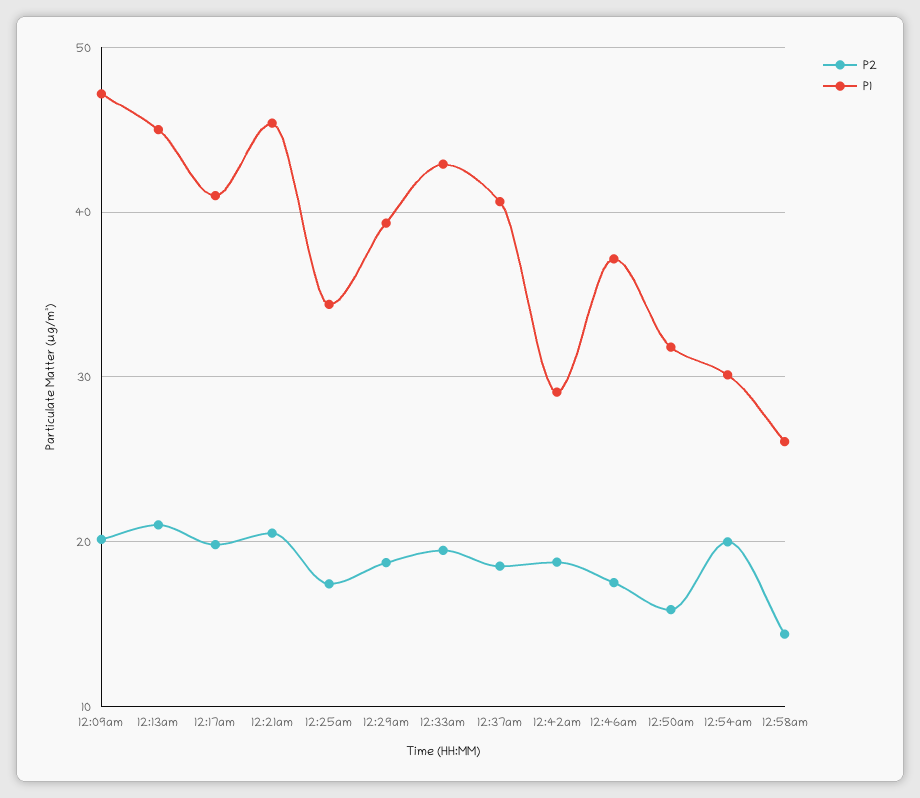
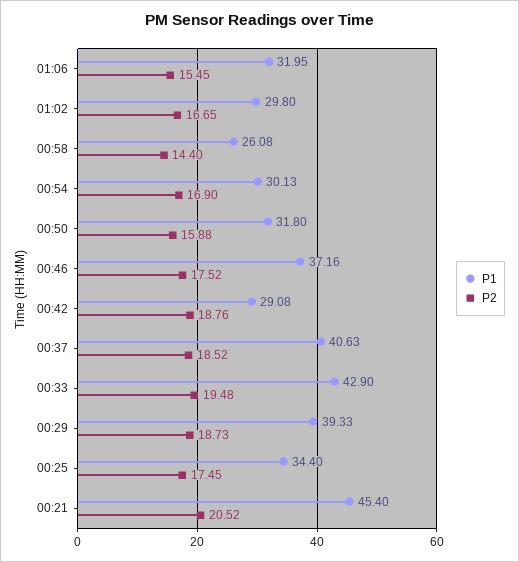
P2, 12:09am: 20 -> none
P1, 12:09am: 47 -> none
P2, 12:13am: 21 -> none
P1, 12:13am: 45 -> none
P2, 12:17am: 20 -> none
P1, 12:17am: 41 -> none
P2, 12:54am: 20 -> 16.9
P1, 01:06: none -> 31.95
P2, 01:06: none -> 15.45
P1, 01:02: none -> 29.8
P2, 01:02: none -> 16.65

